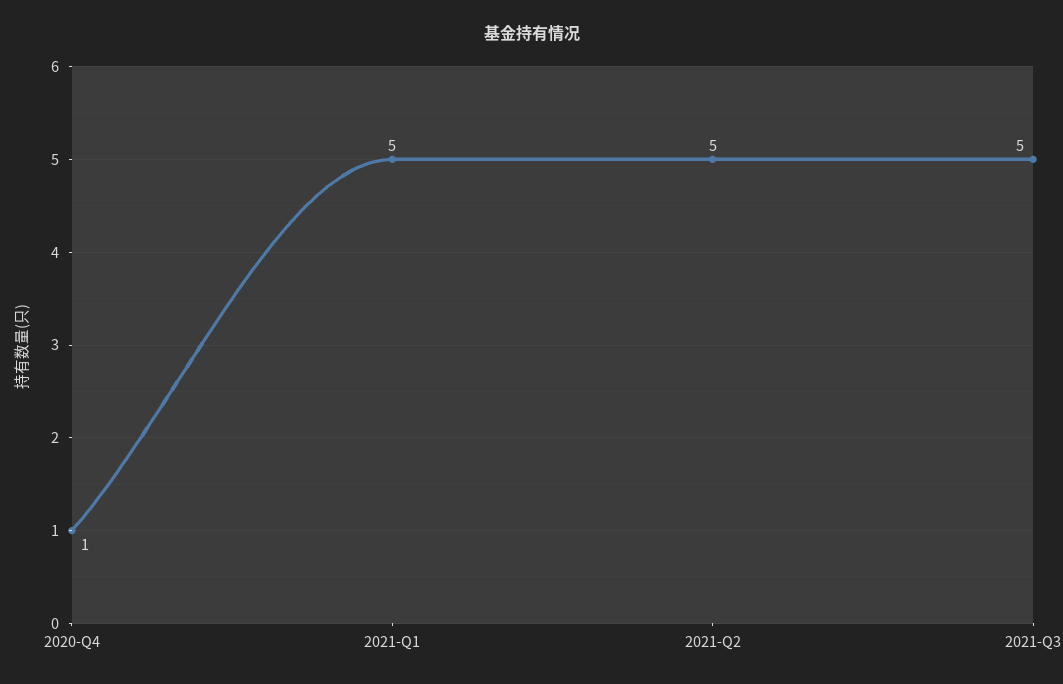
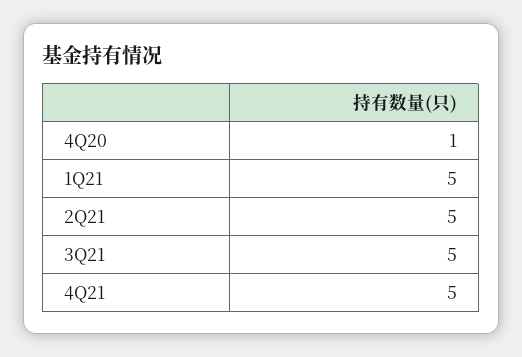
4Q21: none -> 5

